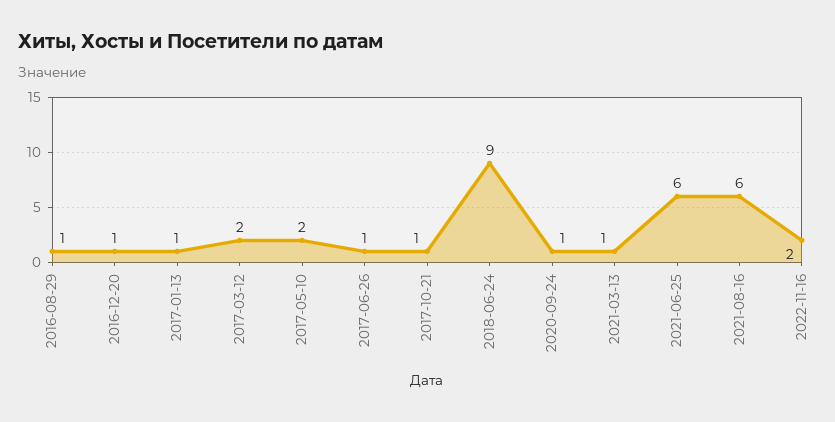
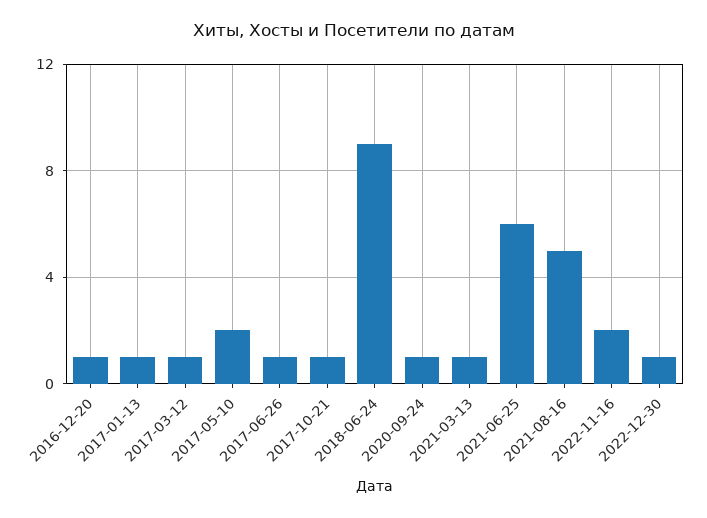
2016-08-29: 1 -> none
2017-03-12: 2 -> 1
2021-08-16: 6 -> 5
2022-12-30: none -> 1

